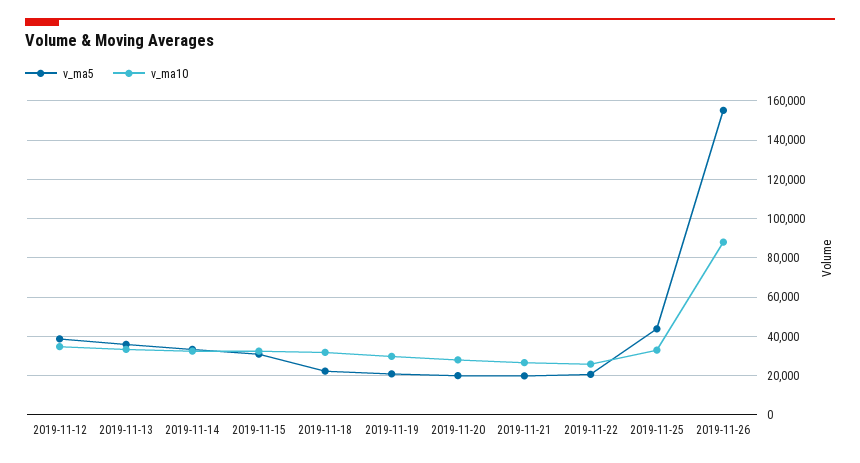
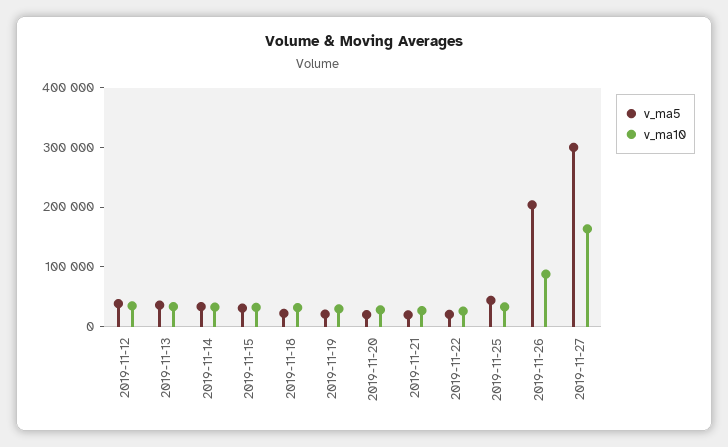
v_ma5, 2019-11-26: 155000 -> 200000
v_ma5, 2019-11-27: none -> 300000
v_ma10, 2019-11-27: none -> 160000

